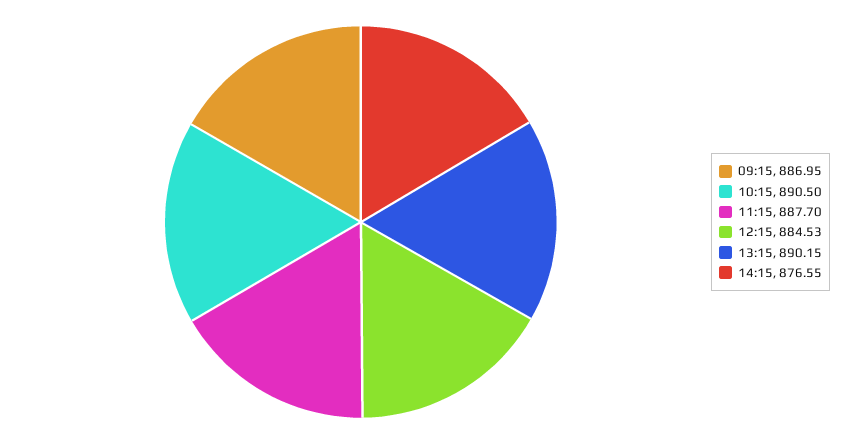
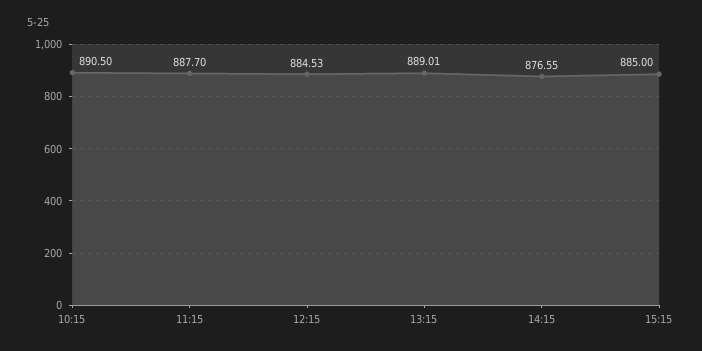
09:15: 886.95 -> none
13:15: 890.15 -> 889.01
15:15: none -> 885

